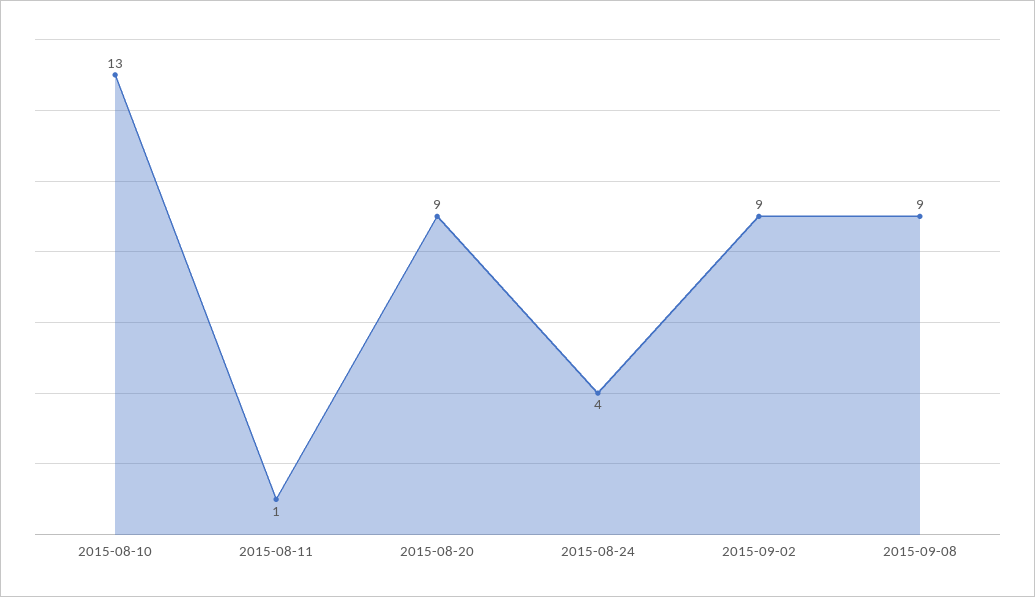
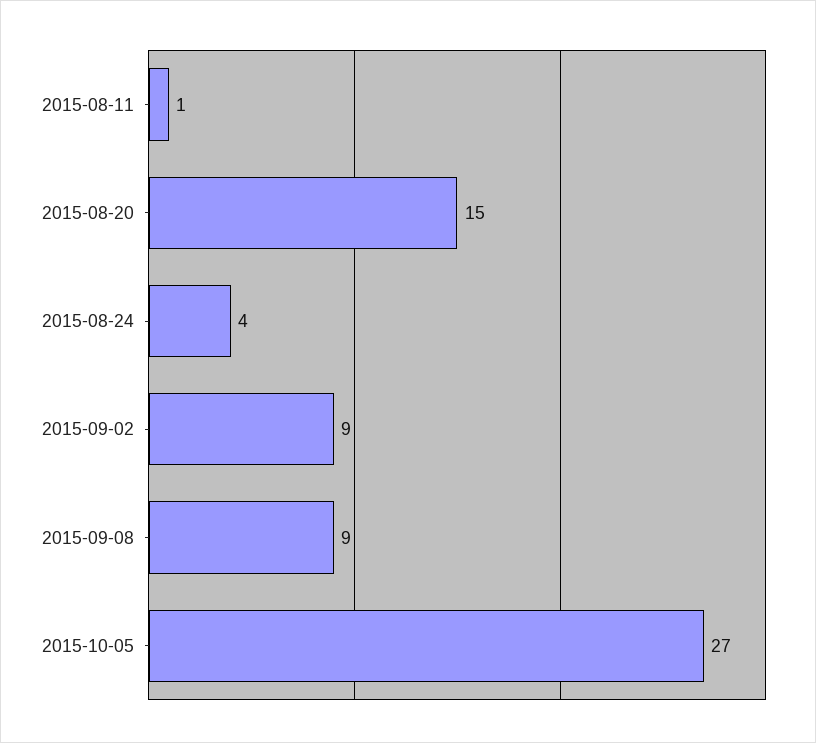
2015-08-10: 13 -> none
2015-08-20: 9 -> 15
2015-10-05: none -> 27

